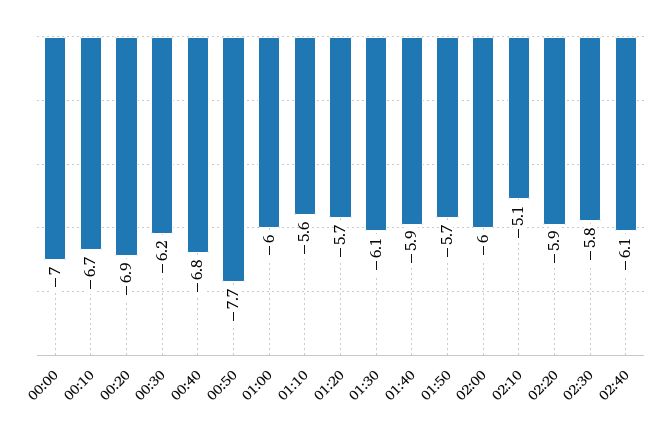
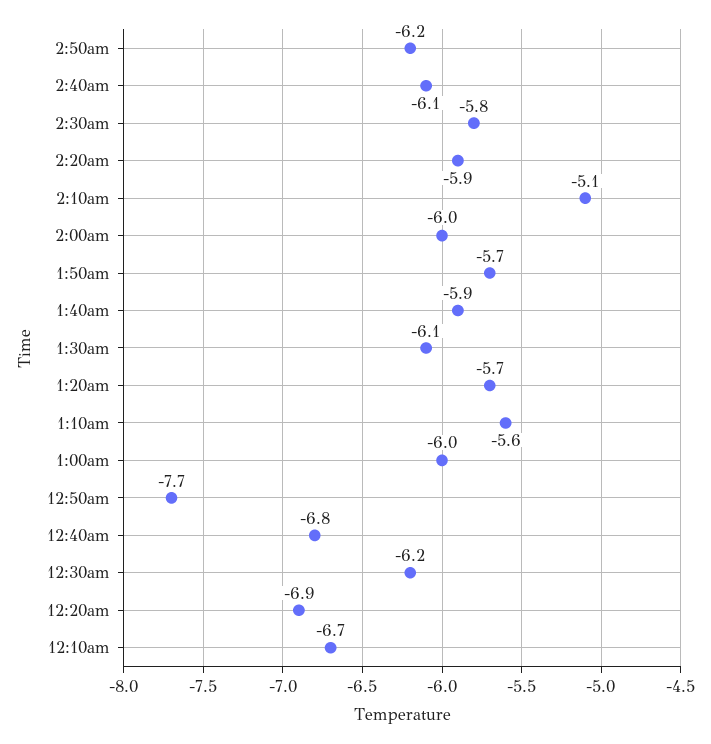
00:00: -7 -> none
2:50am: none -> -6.2

